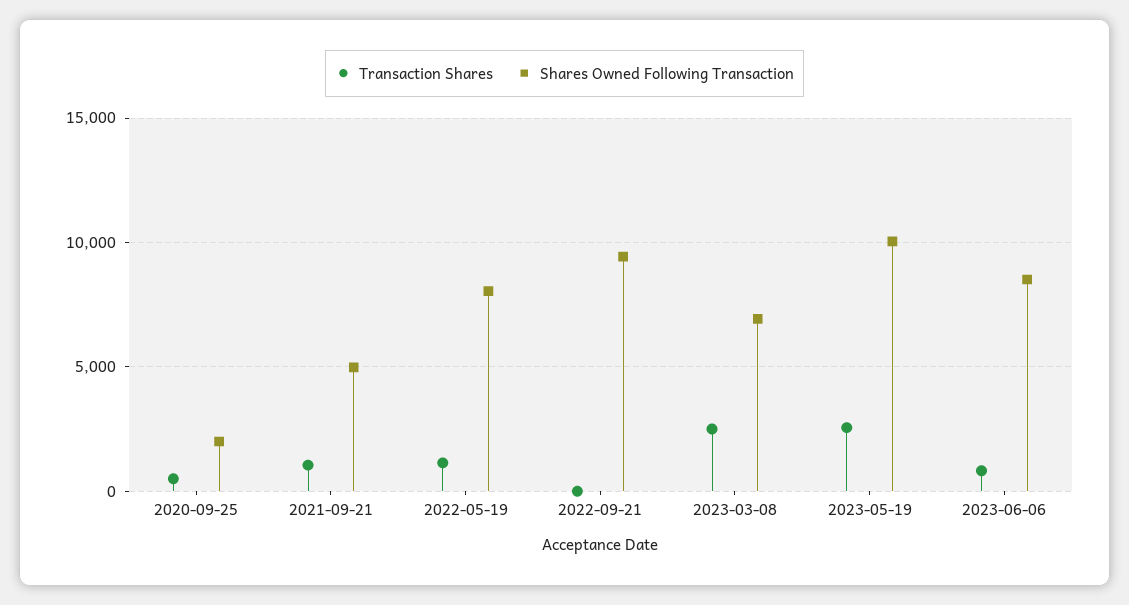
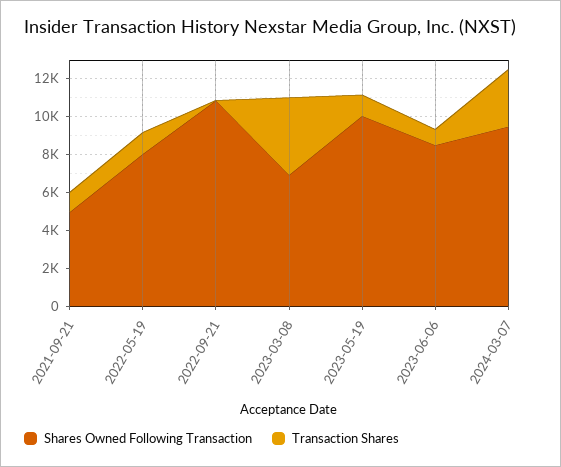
Transaction Shares, 2020-09-25: 500 -> none
Shares Owned Following Transaction, 2020-09-25: 2000 -> none
Shares Owned Following Transaction, 2022-09-21: 9500 -> 11000
Transaction Shares, 2023-03-08: 2500 -> 4000
Transaction Shares, 2023-05-19: 2500 -> 1000
Shares Owned Following Transaction, 2024-03-07: none -> 9500
Transaction Shares, 2024-03-07: none -> 3000

